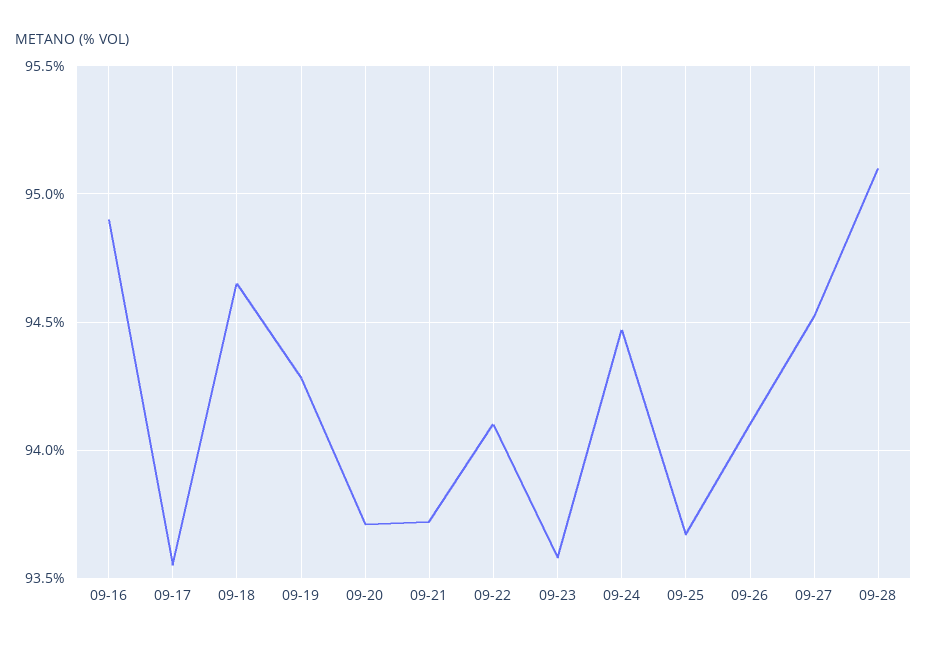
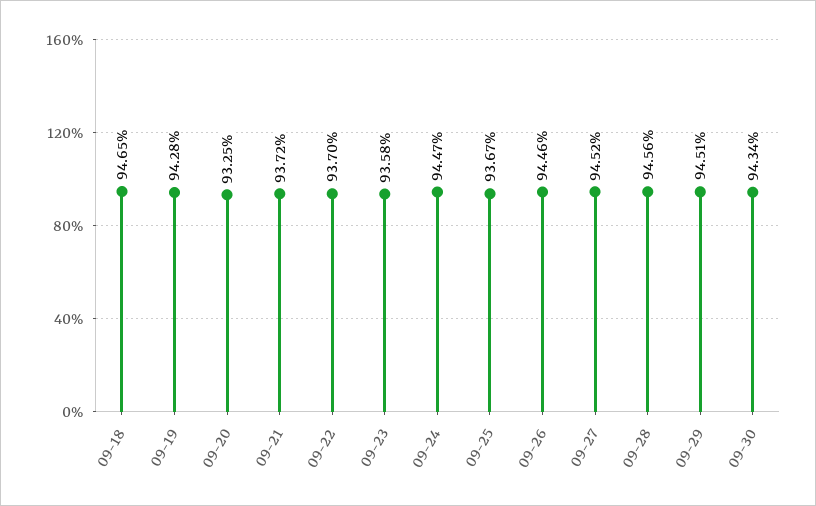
09-16: 94.9 -> none
09-17: 93.55 -> none
09-20: 93.7 -> 93.25
09-22: 94.1 -> 93.7
09-26: 94.1 -> 94.46
09-28: 95.1 -> 94.56
09-29: none -> 94.51
09-30: none -> 94.34

